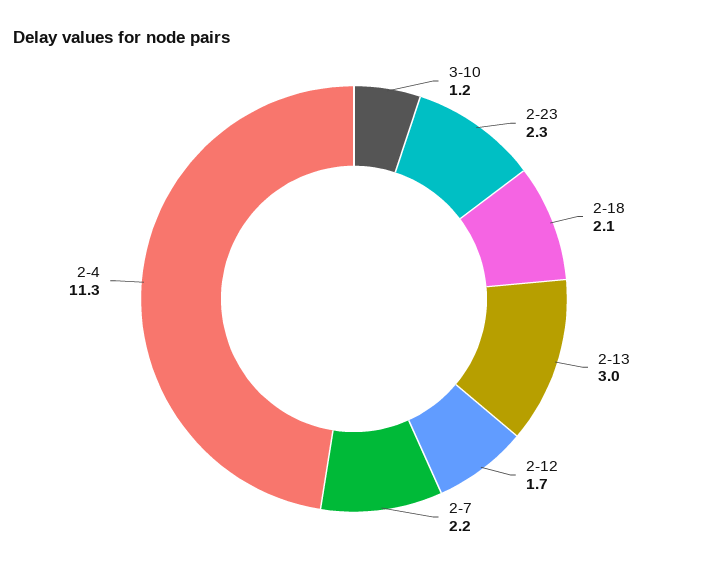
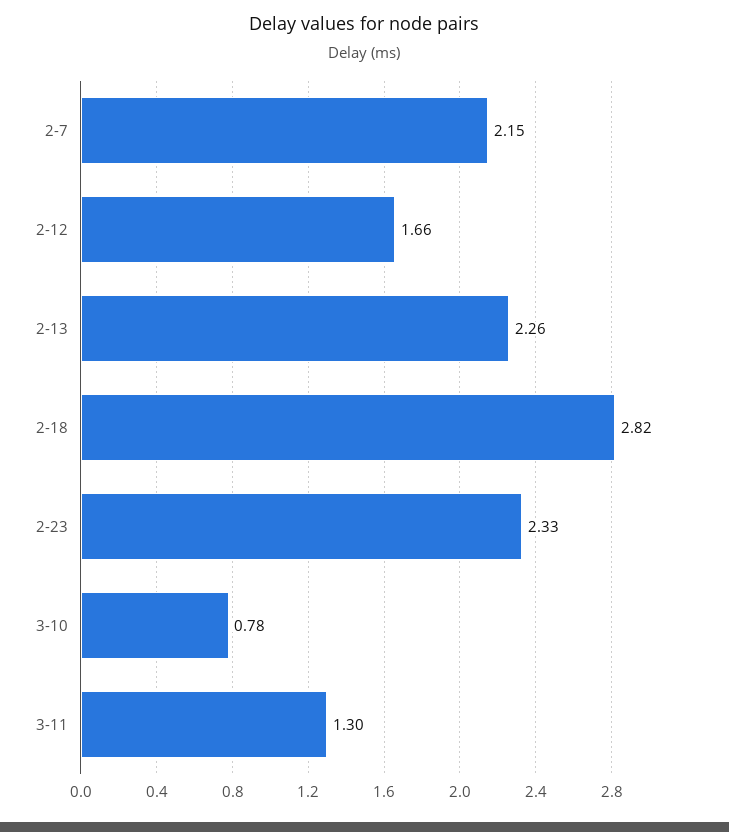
3-10: 1.2 -> 0.78
2-18: 2.1 -> 2.82
2-13: 3 -> 2.26
2-4: 11.3 -> none
3-11: none -> 1.3

